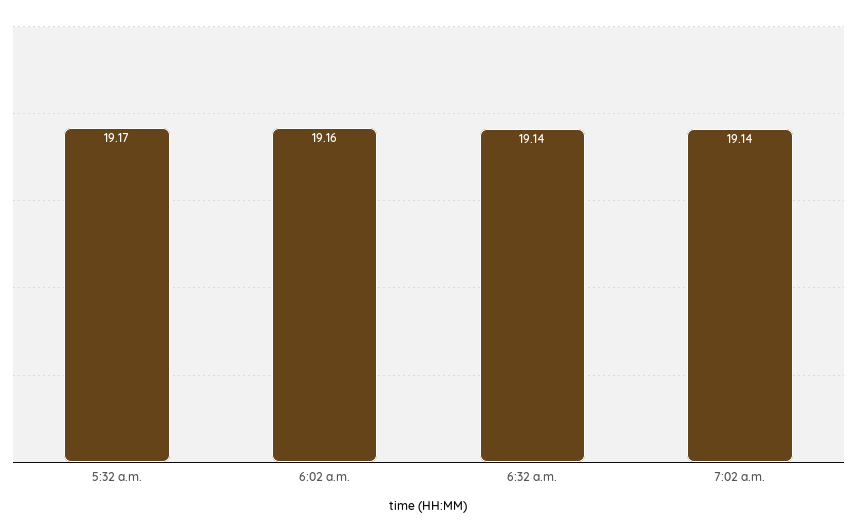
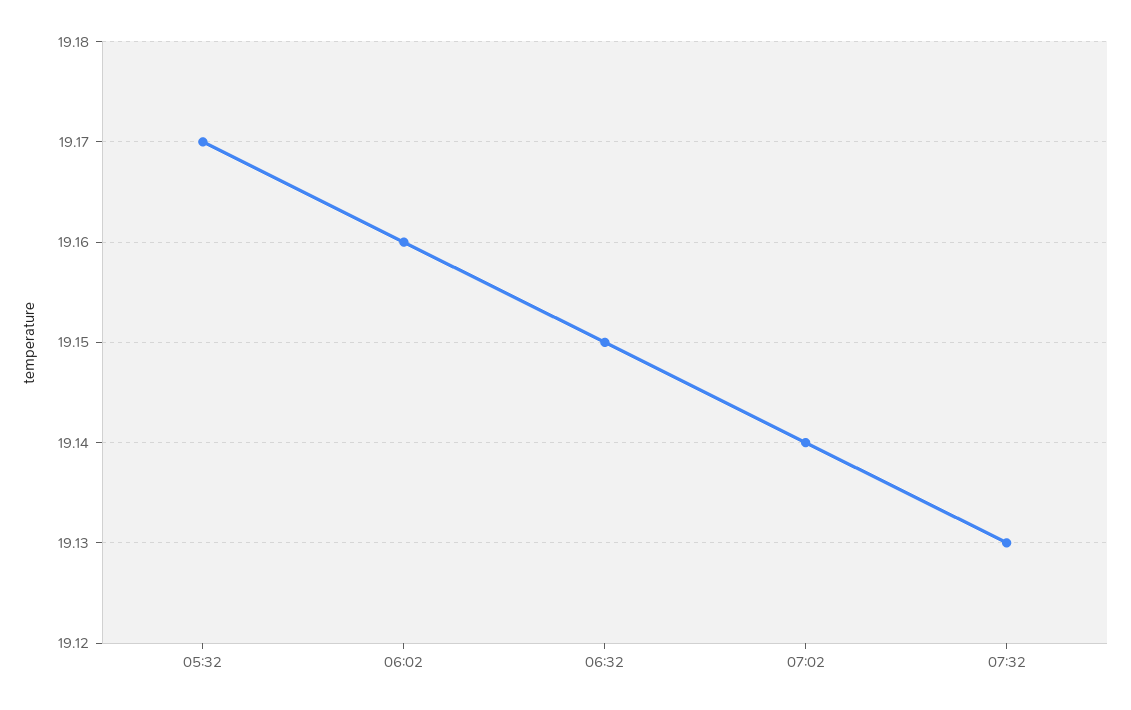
6:32 a.m.: 19.14 -> 19.15
07:32: none -> 19.13

